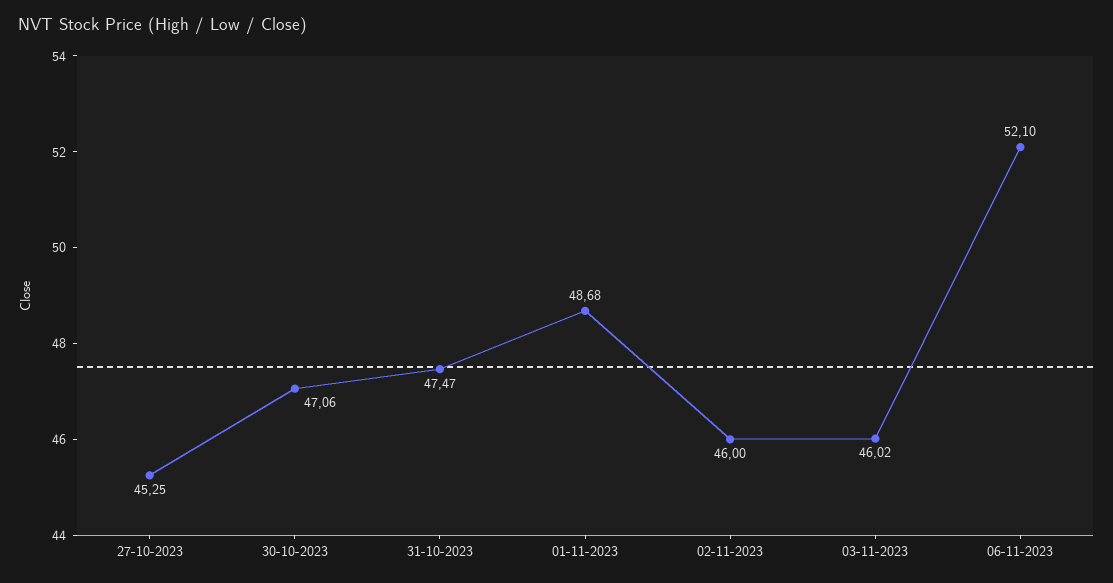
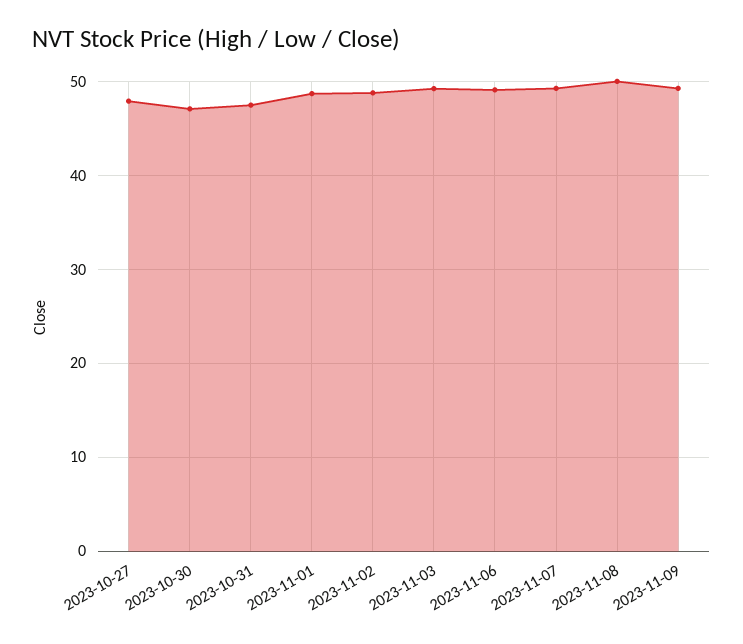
27-10-2023: 45.25 -> 48
02-11-2023: 46 -> 49
03-11-2023: 46.02 -> 49
06-11-2023: 52.1 -> 49
2023-11-07: none -> 49
2023-11-08: none -> 50
2023-11-09: none -> 49

